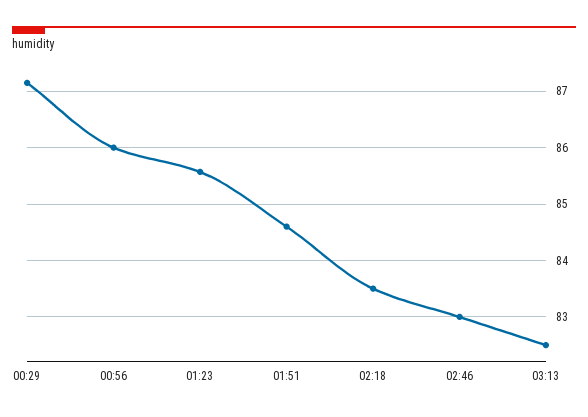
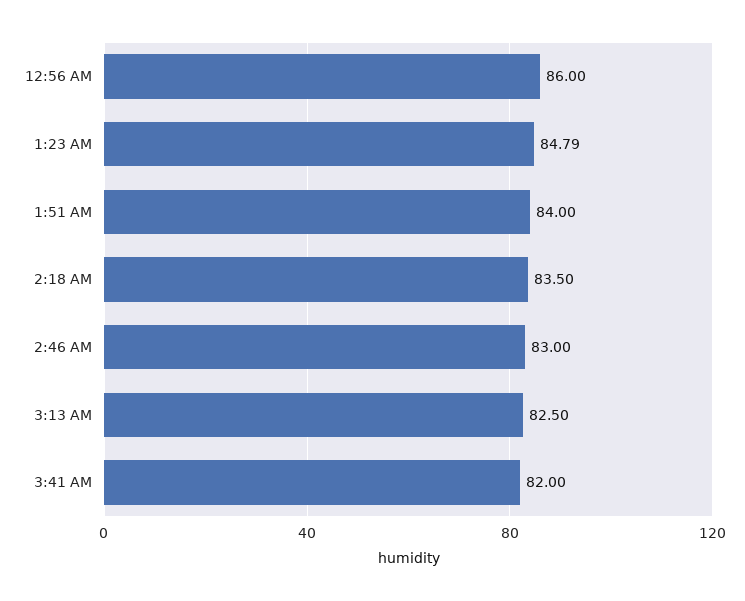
00:29: 87.2 -> none
01:23: 85.6 -> 84.79
01:51: 84.6 -> 84
3:41 AM: none -> 82

